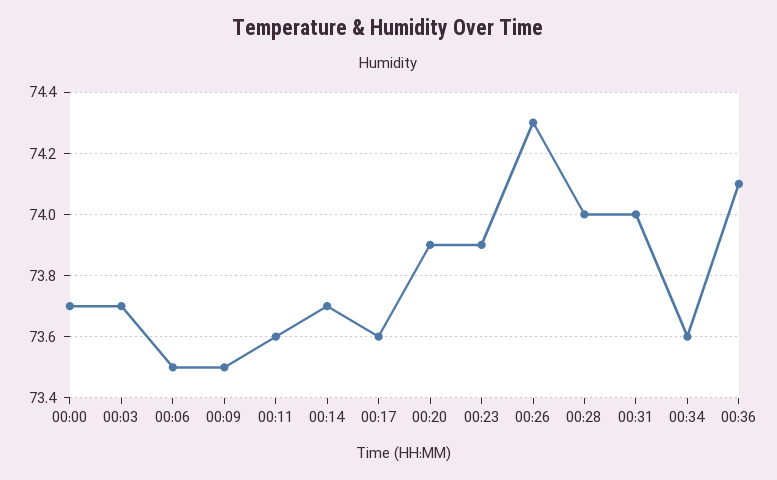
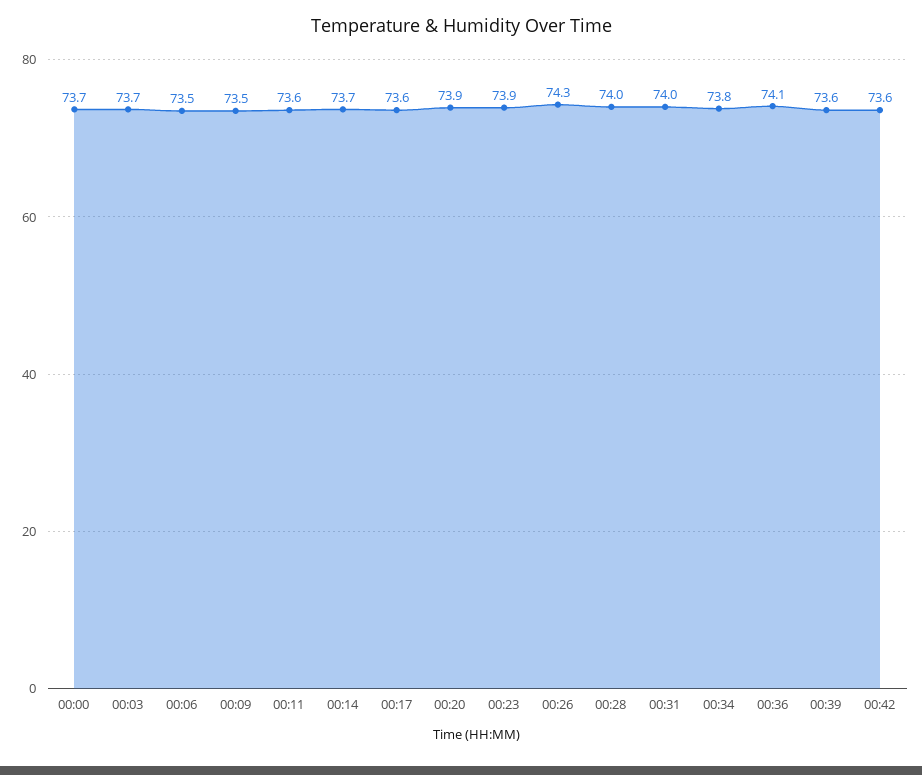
00:34: 73.6 -> 73.8
00:39: none -> 73.6
00:42: none -> 73.6

